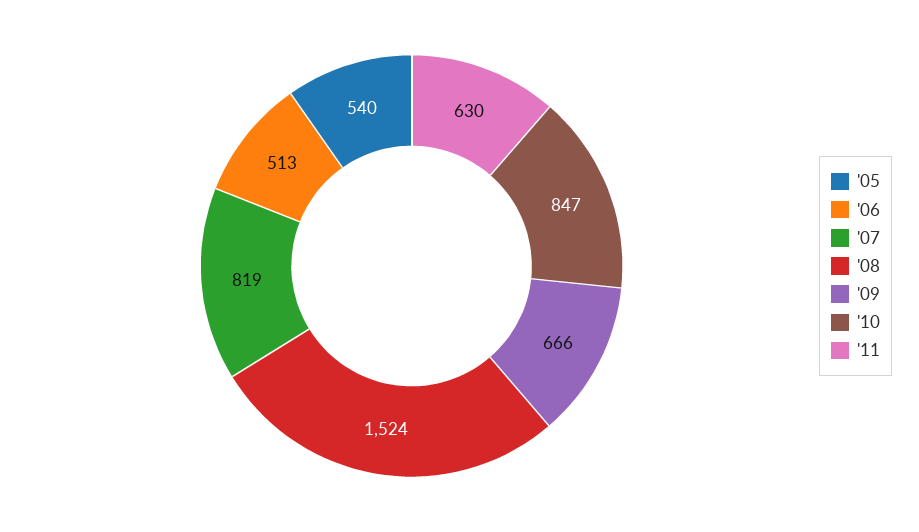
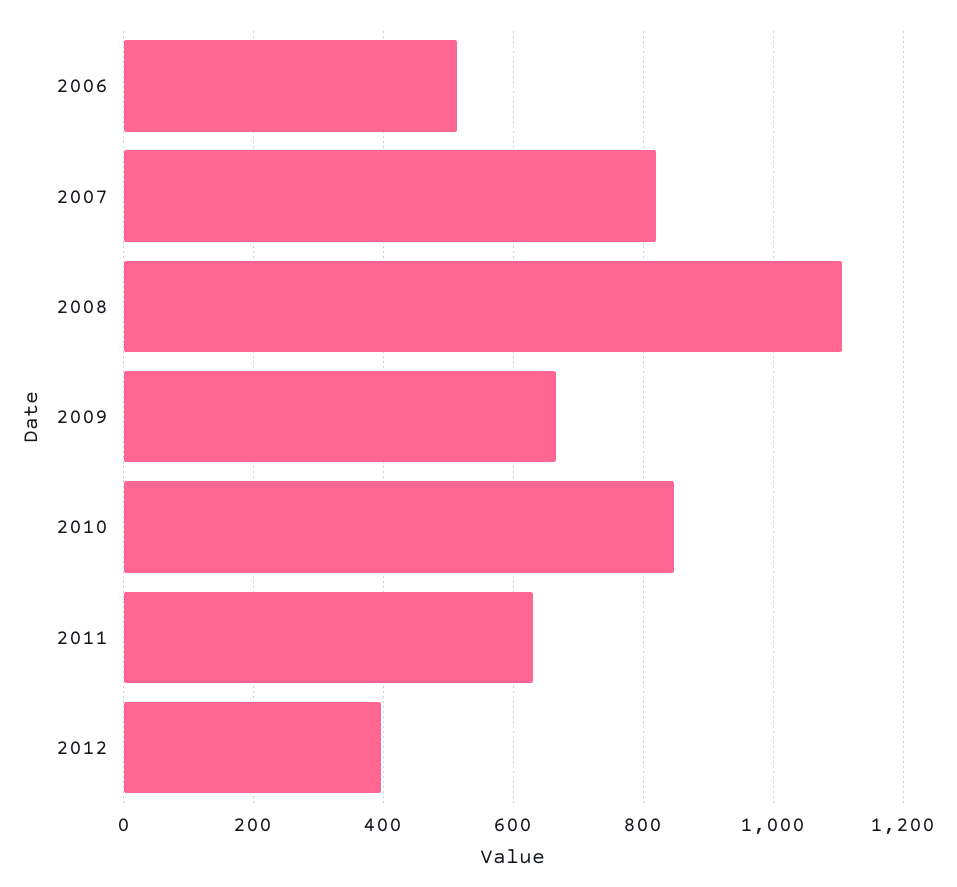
'05: 540 -> none
'08: 1524 -> 1100
2012: none -> 400

